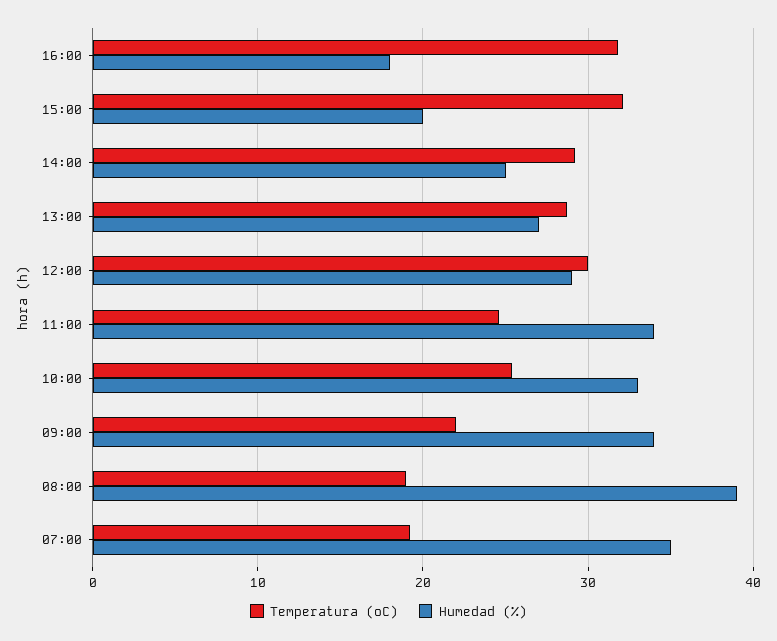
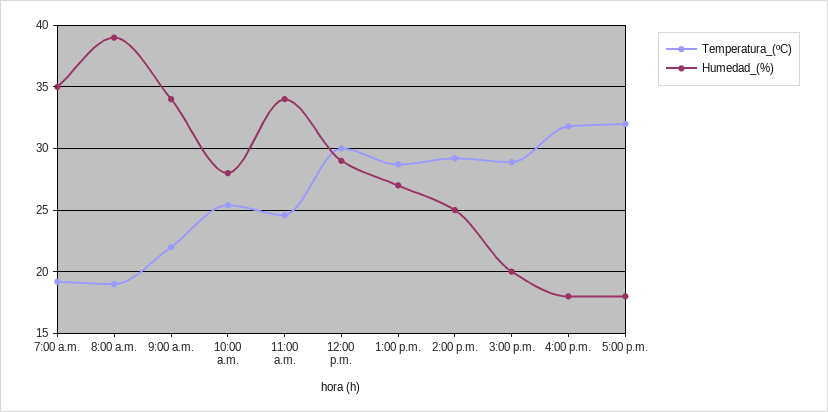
Temperatura (ºC), 15:00: 32 -> 29
Humedad (%), 10:00: 33 -> 28
Temperatura (ºC), 5:00 p.m.: none -> 32
Humedad (%), 5:00 p.m.: none -> 18

